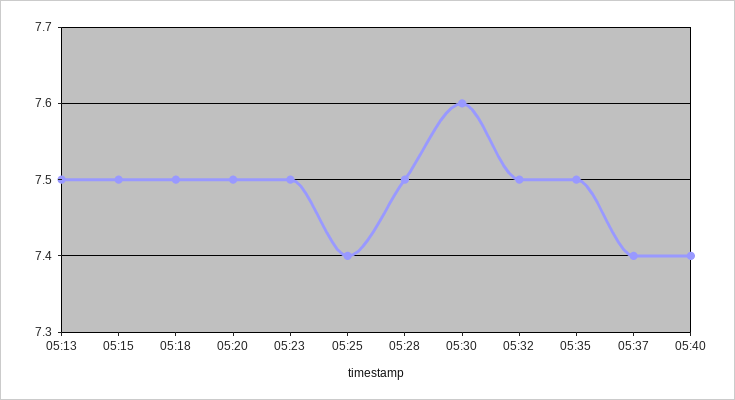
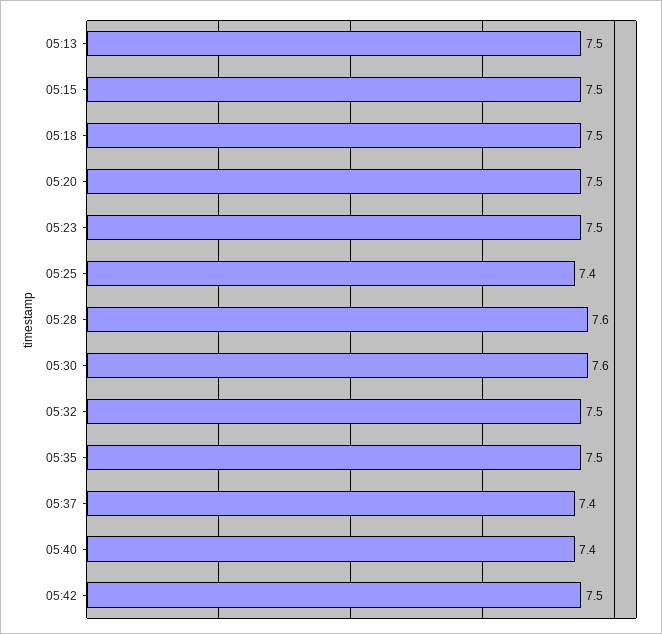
05:28: 7.5 -> 7.6
05:42: none -> 7.5

